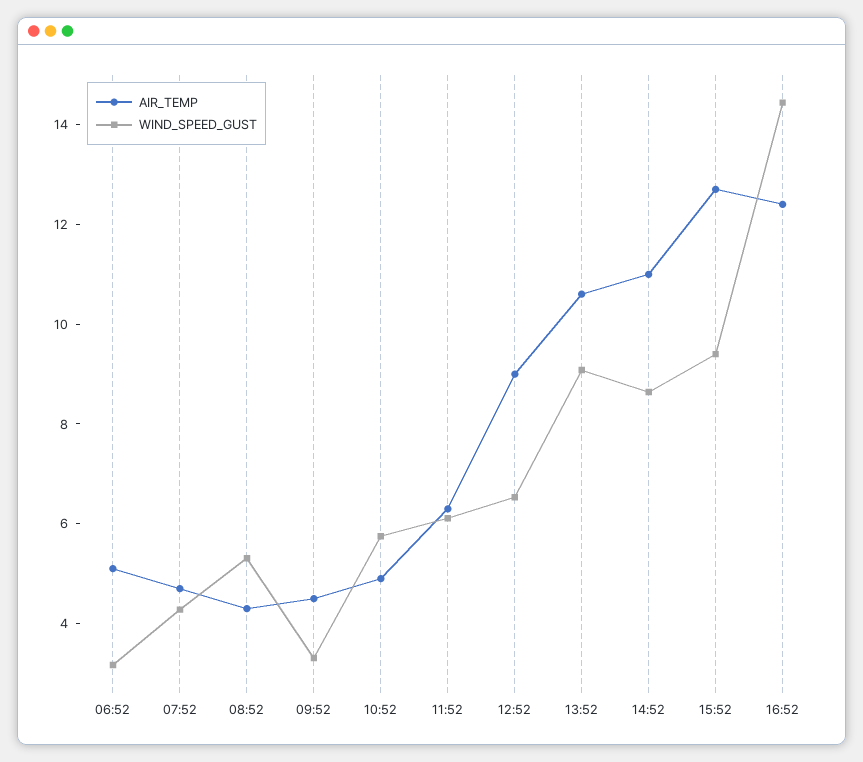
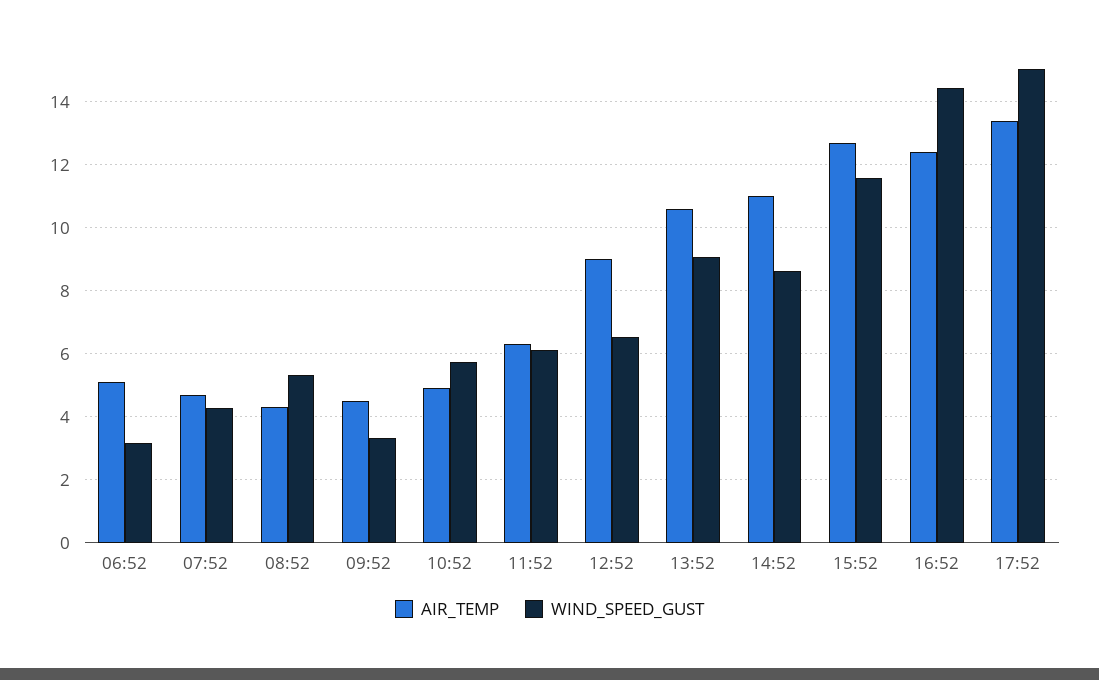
WIND_SPEED_GUST, 15:52: 9.5 -> 11.6
AIR_TEMP, 17:52: none -> 13.4
WIND_SPEED_GUST, 17:52: none -> 15

